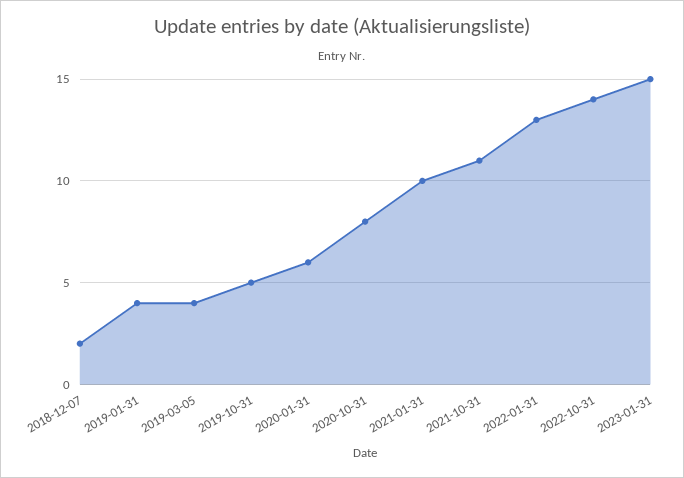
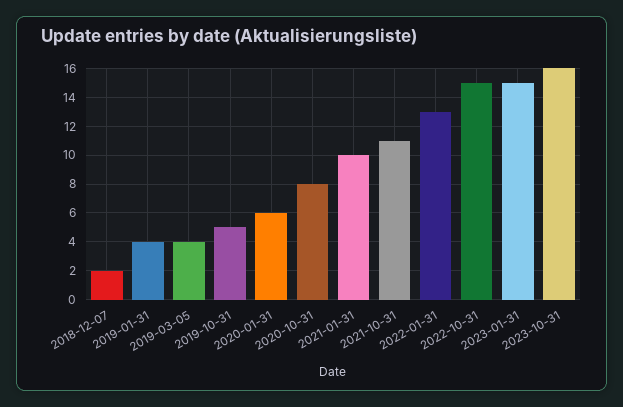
2022-10-31: 14 -> 15
2023-10-31: none -> 16

